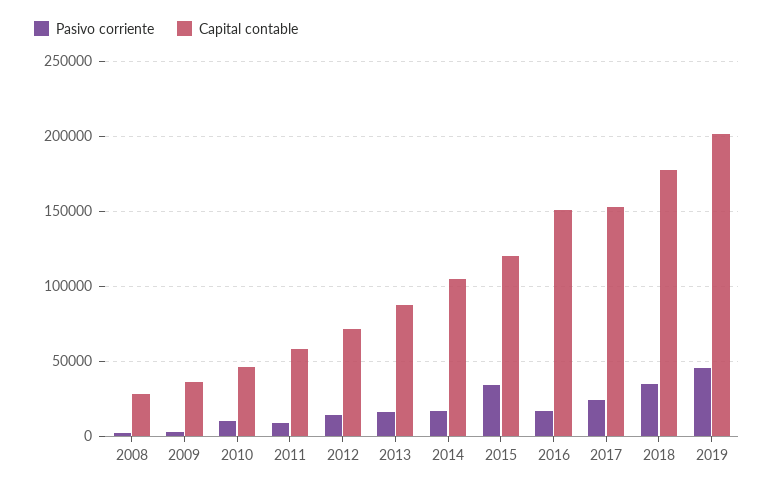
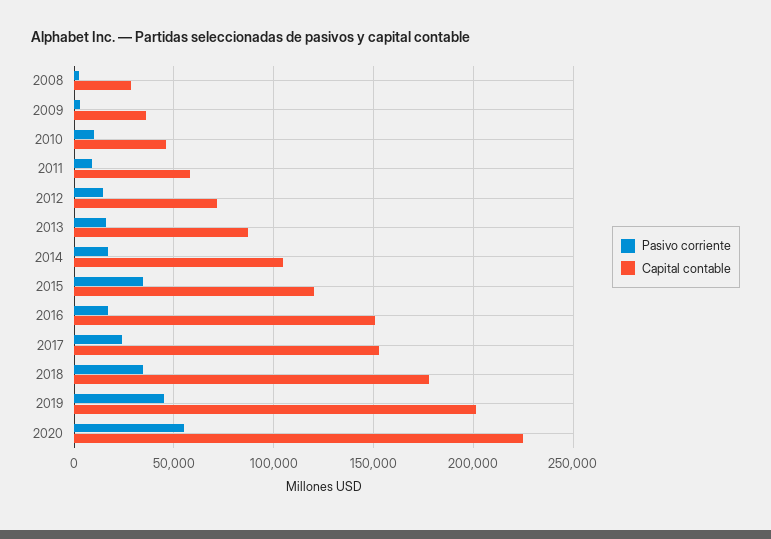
Pasivo corriente, 2020: none -> 55000
Capital contable, 2020: none -> 225000

